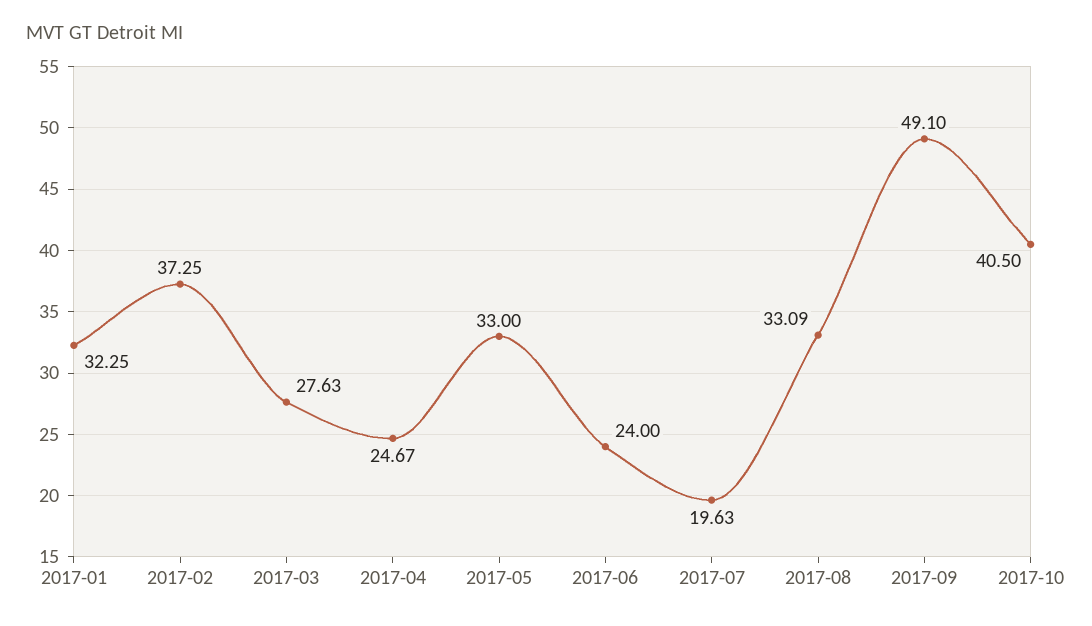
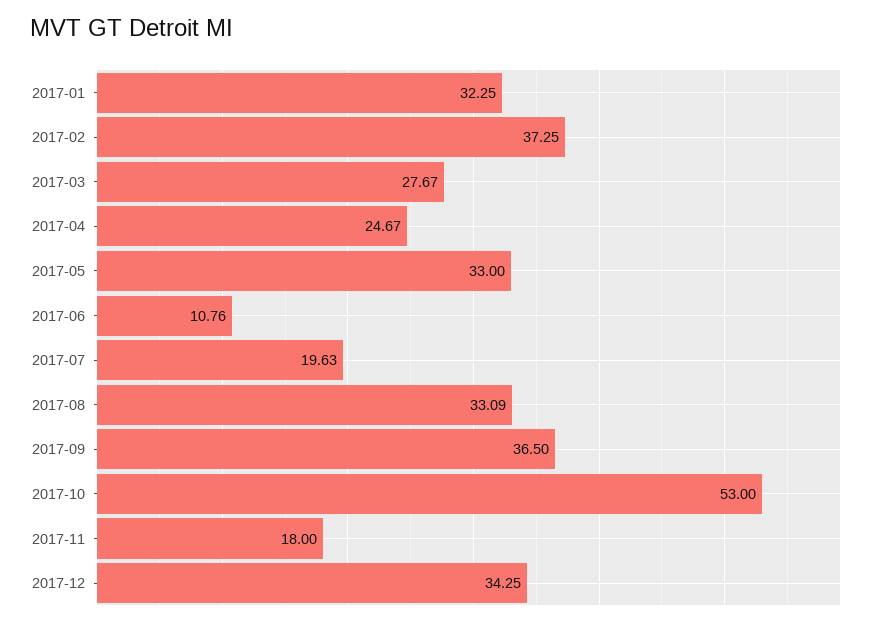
2017-03: 27.63 -> 27.67
2017-06: 24 -> 10.76
2017-09: 49.1 -> 36.5
2017-10: 40.5 -> 53
2017-11: none -> 18
2017-12: none -> 34.25

